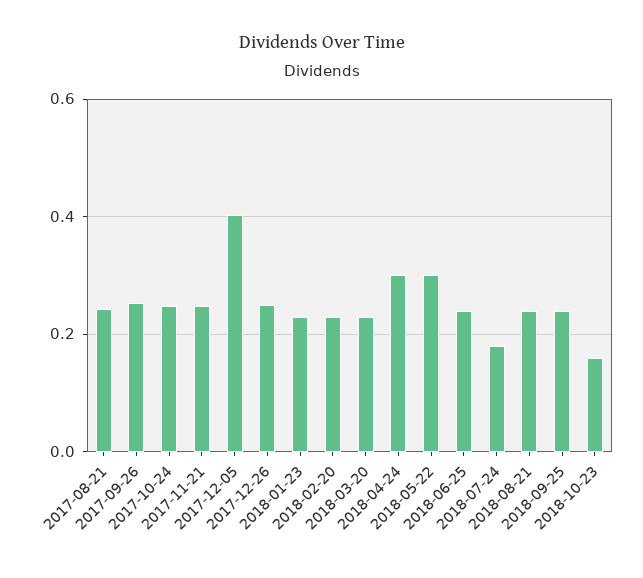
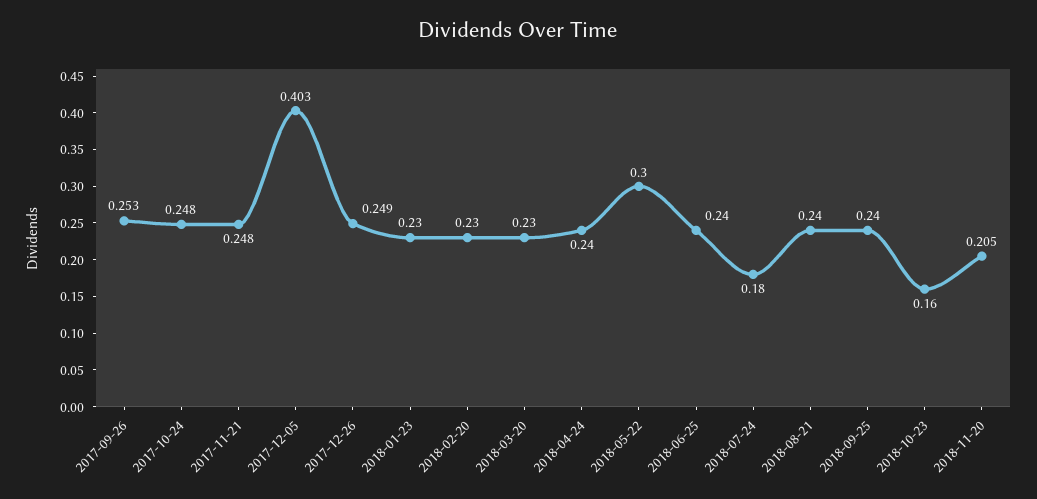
2017-08-21: 0.24 -> none
2018-04-24: 0.3 -> 0.24
2018-11-20: none -> 0.205

